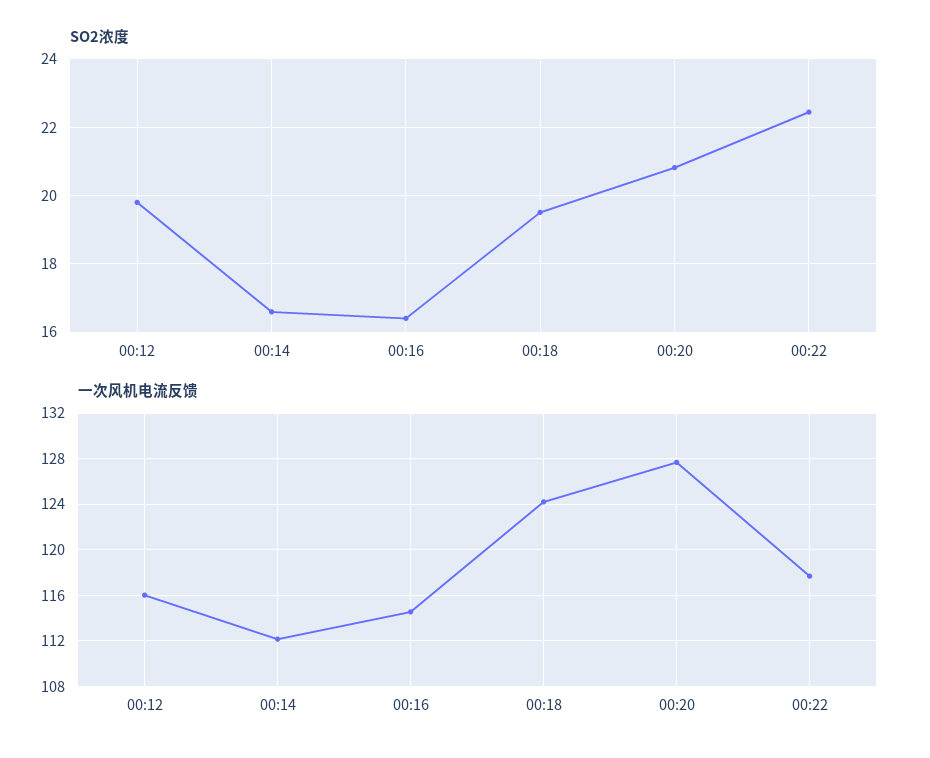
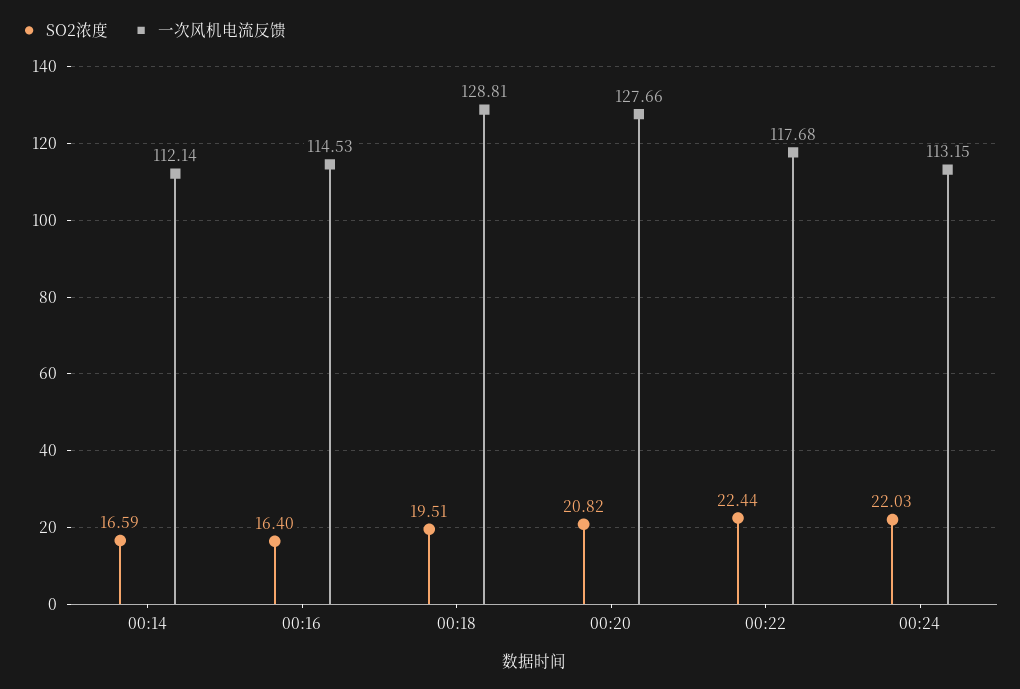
SO2浓度, 00:12: 19.8 -> none
一次风机电流反馈, 00:12: 116 -> none
一次风机电流反馈, 00:18: 124 -> 128.81
SO2浓度, 00:24: none -> 22.03
一次风机电流反馈, 00:24: none -> 113.15

